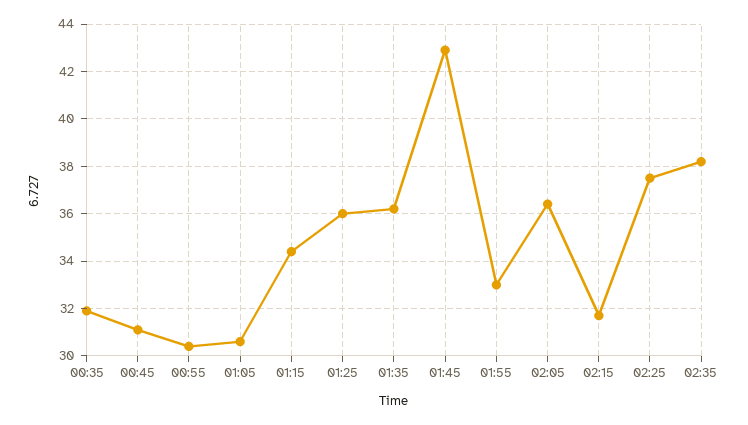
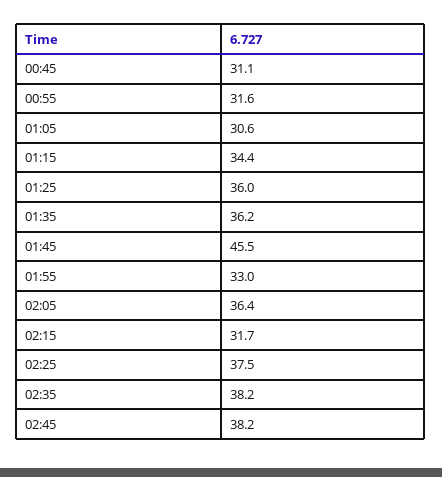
00:35: 32 -> none
00:55: 30.5 -> 31.6
01:45: 43 -> 45.5
02:45: none -> 38.2

